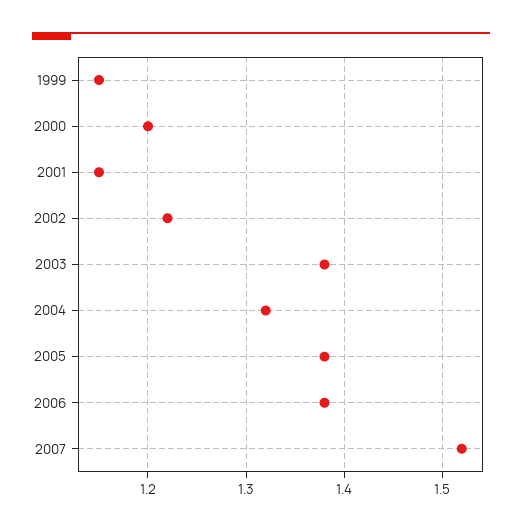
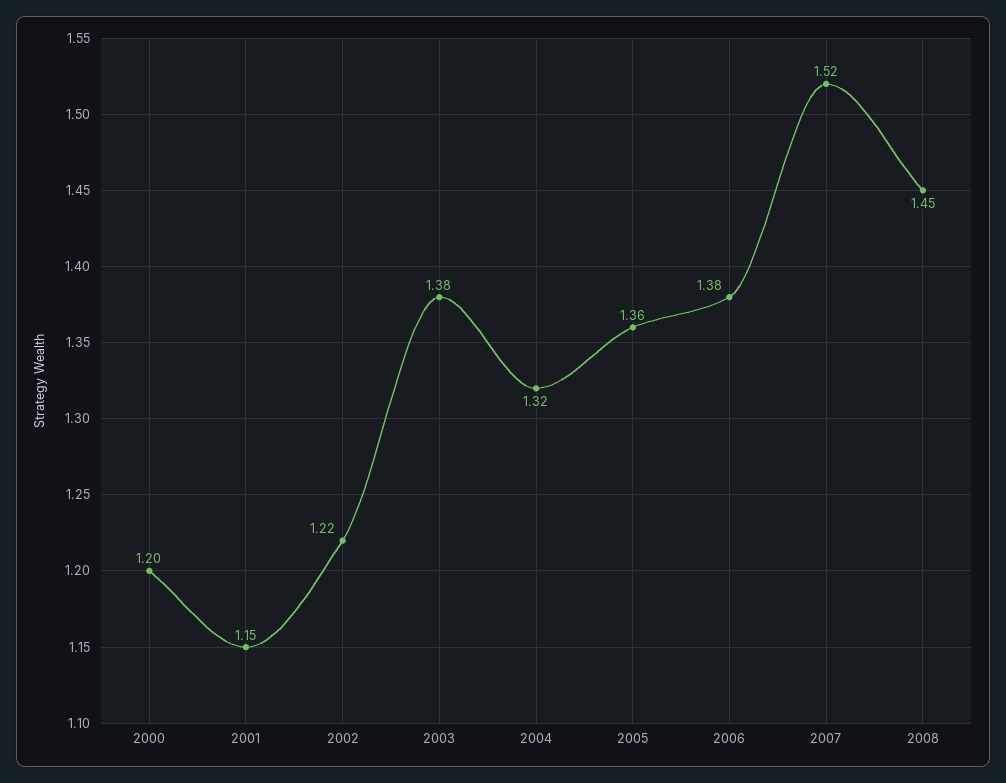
1999: 1.15 -> none
2005: 1.38 -> 1.36
2008: none -> 1.45

